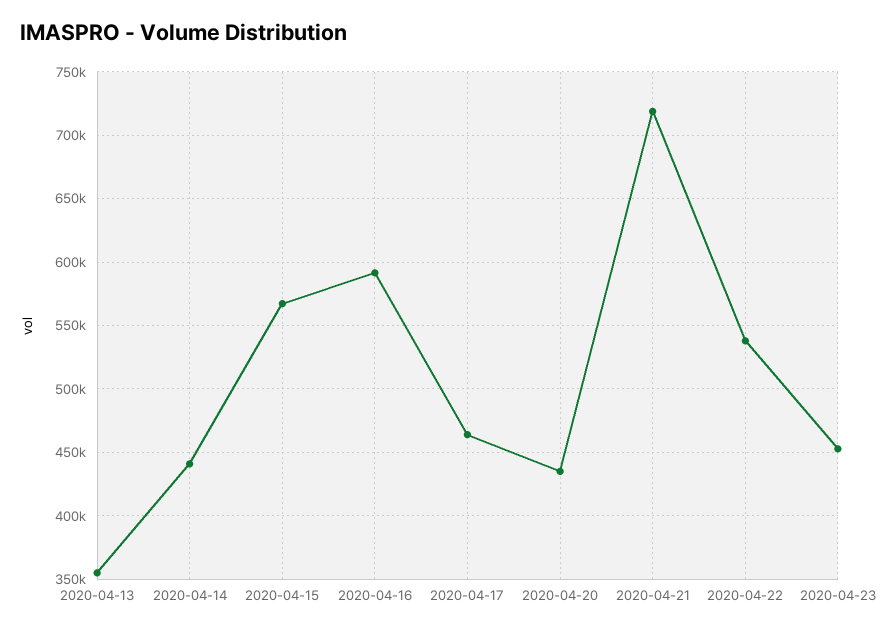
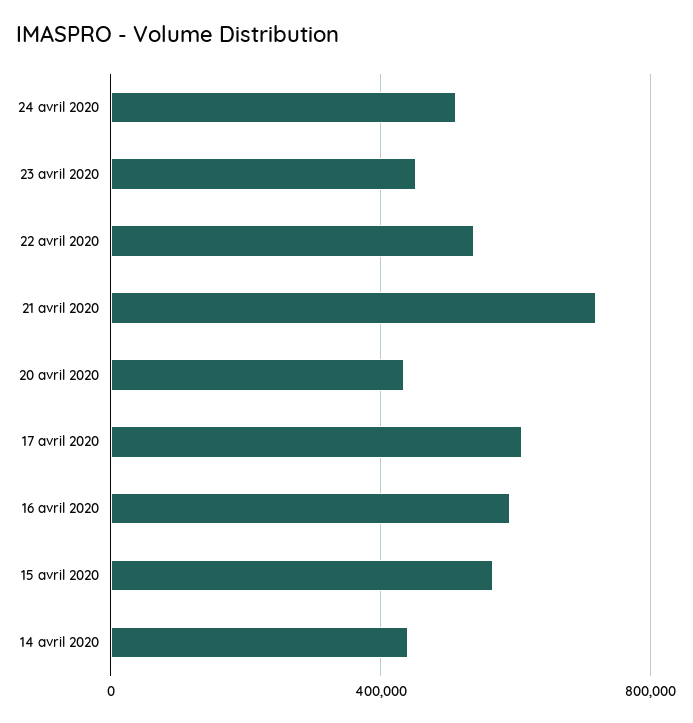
2020-04-13: 355000 -> none
2020-04-17: 465000 -> 600000
24 avril 2020: none -> 500000

